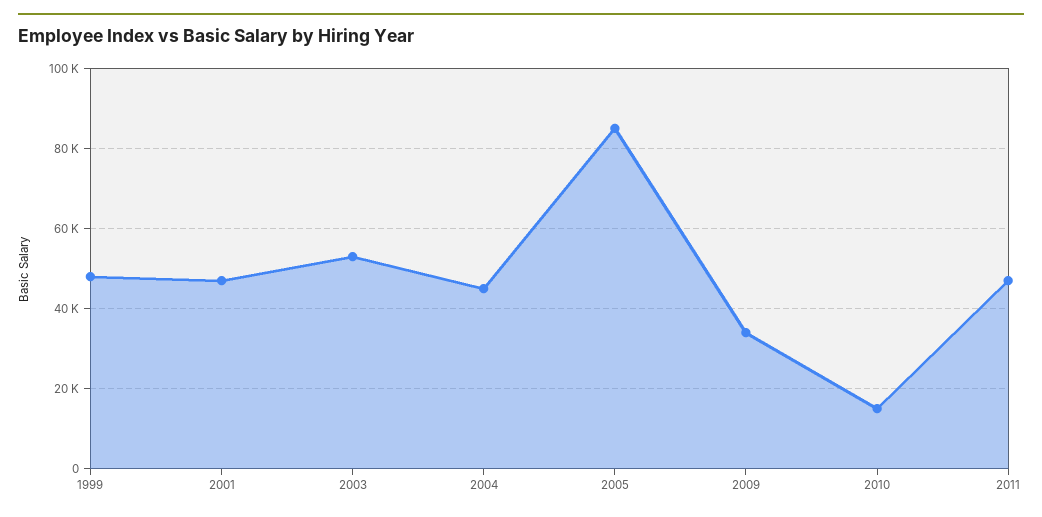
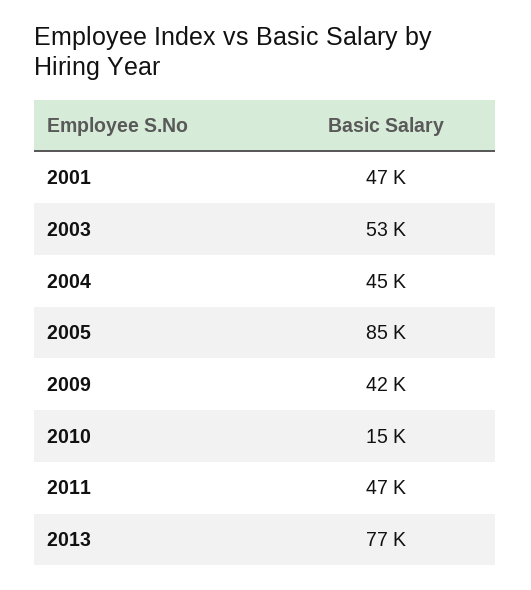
1999: 48000 -> none
2009: 34000 -> 42000
2013: none -> 77000

